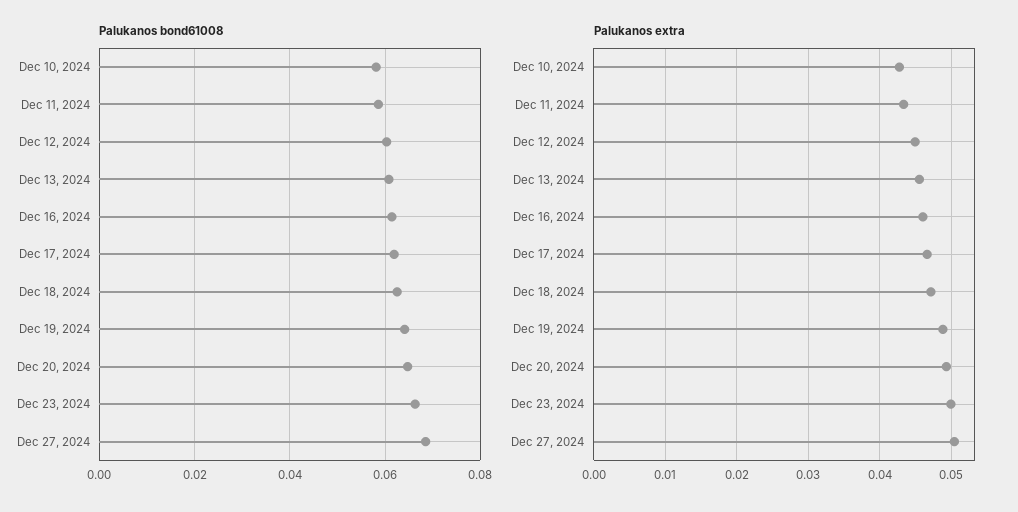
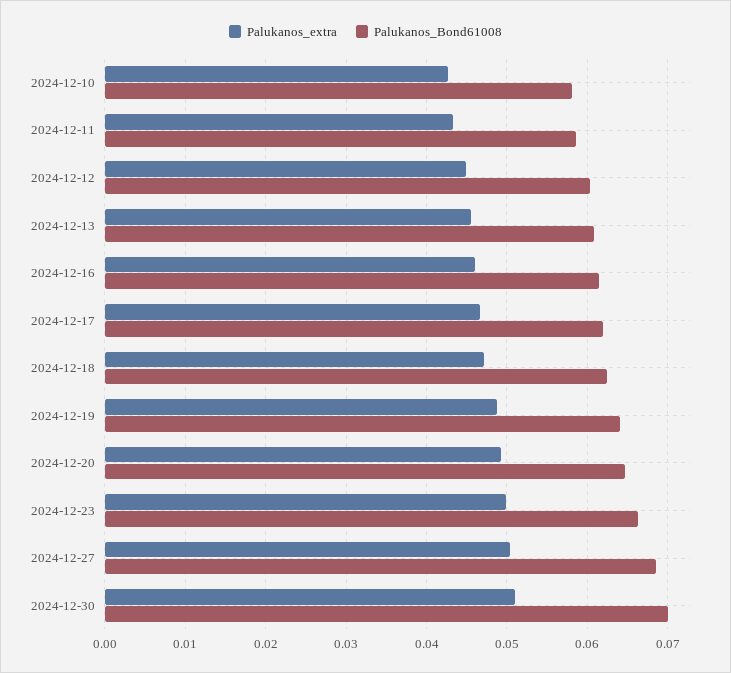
Palukanos extra, 2024-12-30: none -> 0.051
Palukanos bond61008, 2024-12-30: none -> 0.07

